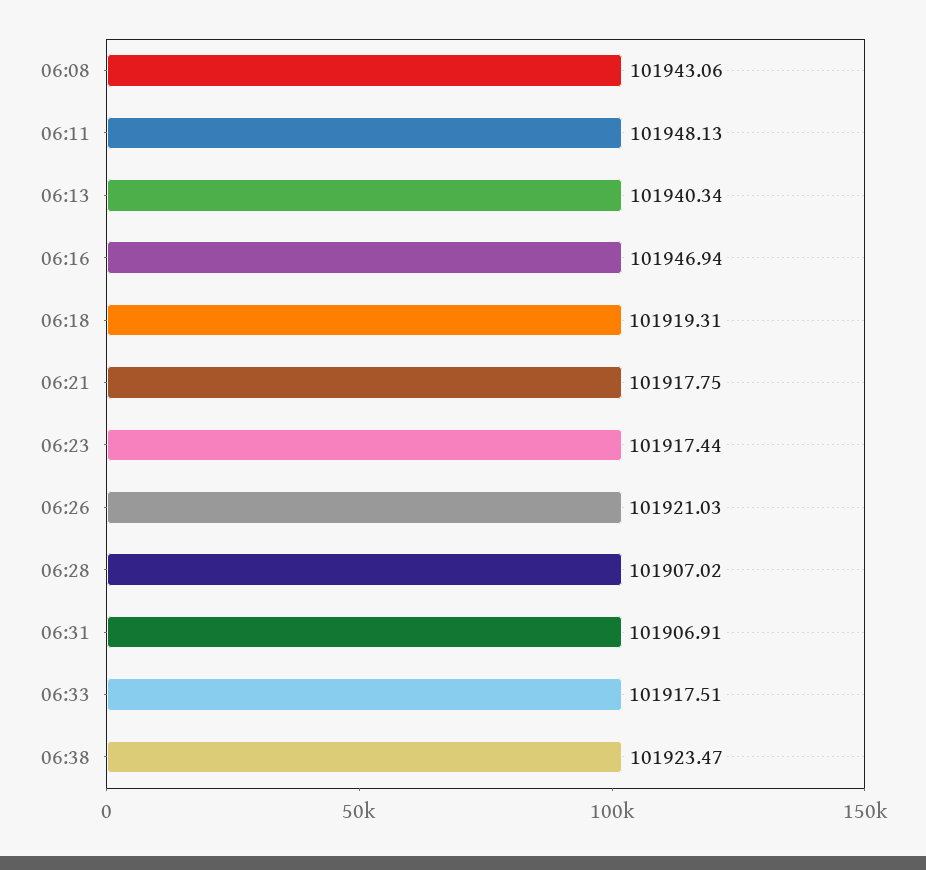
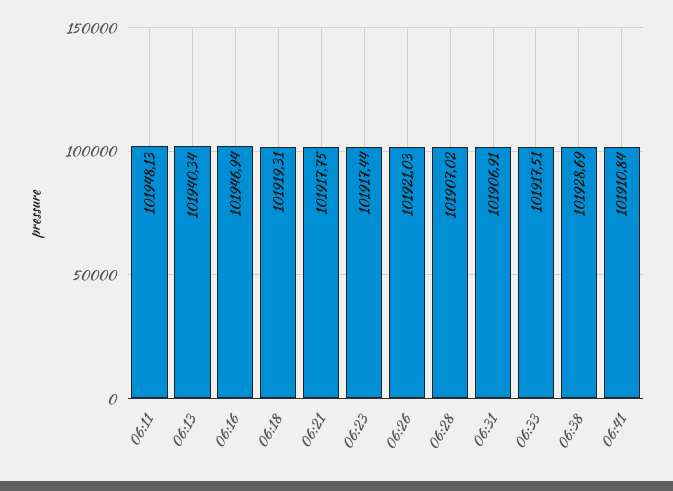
06:08: 101943.06 -> none
06:38: 101923.47 -> 101928.69
06:41: none -> 101910.84

